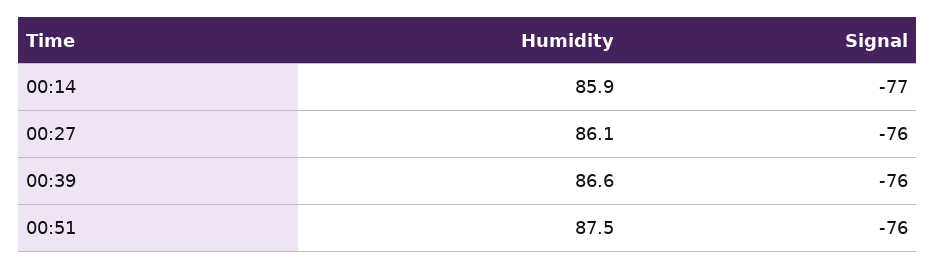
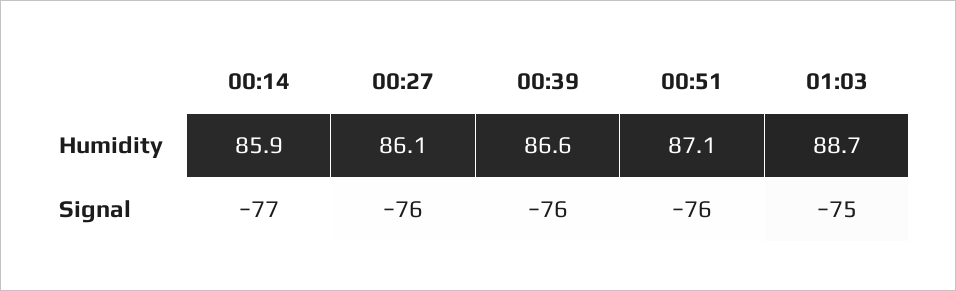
Humidity, 00:51: 87.5 -> 87.1
Humidity, 01:03: none -> 88.7
Signal, 01:03: none -> -75

